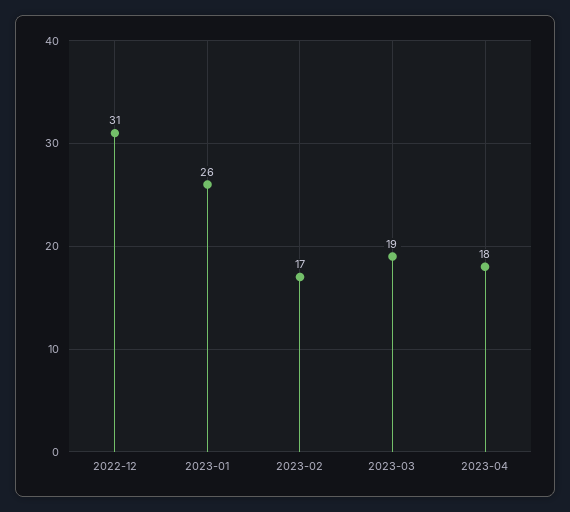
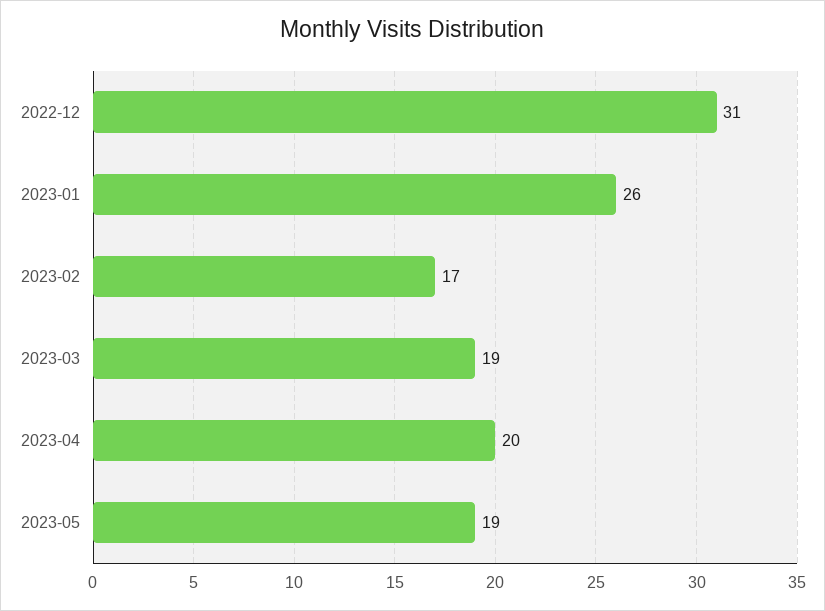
2023-04: 18 -> 20
2023-05: none -> 19

